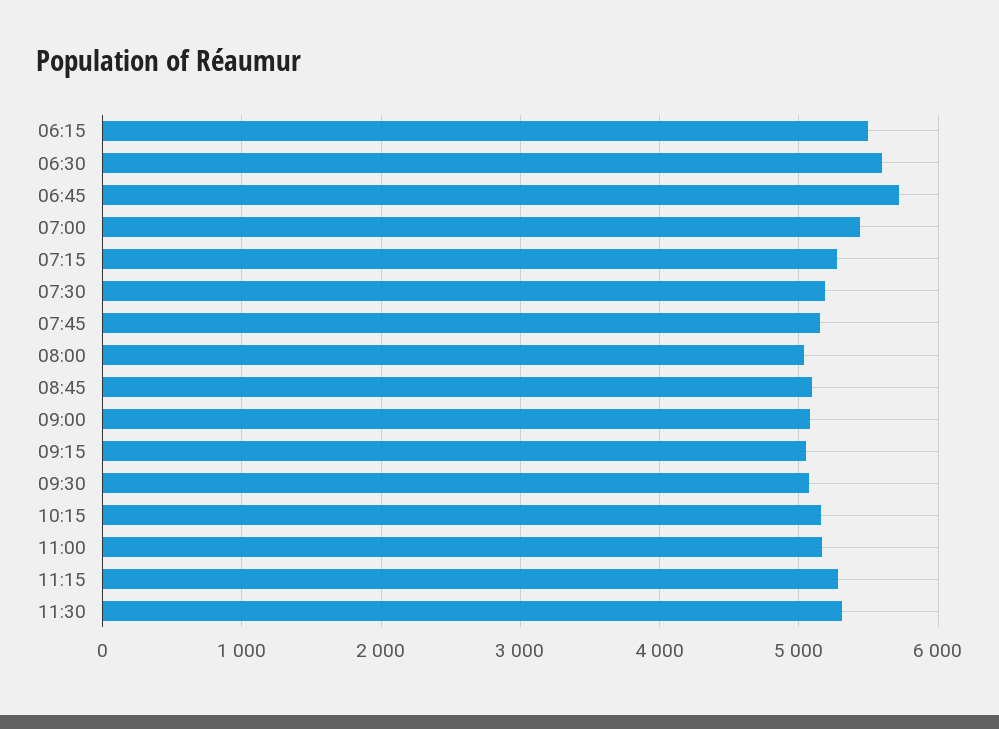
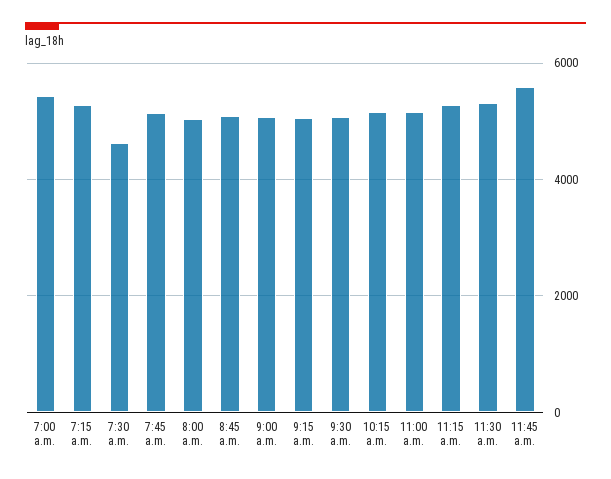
06:15: 5500 -> none
06:30: 5600 -> none
06:45: 5700 -> none
07:30: 5200 -> 4600
11:45 a.m.: none -> 5600

